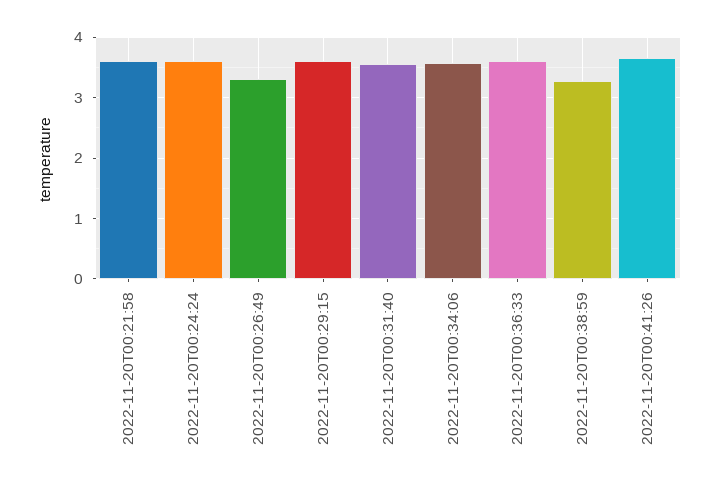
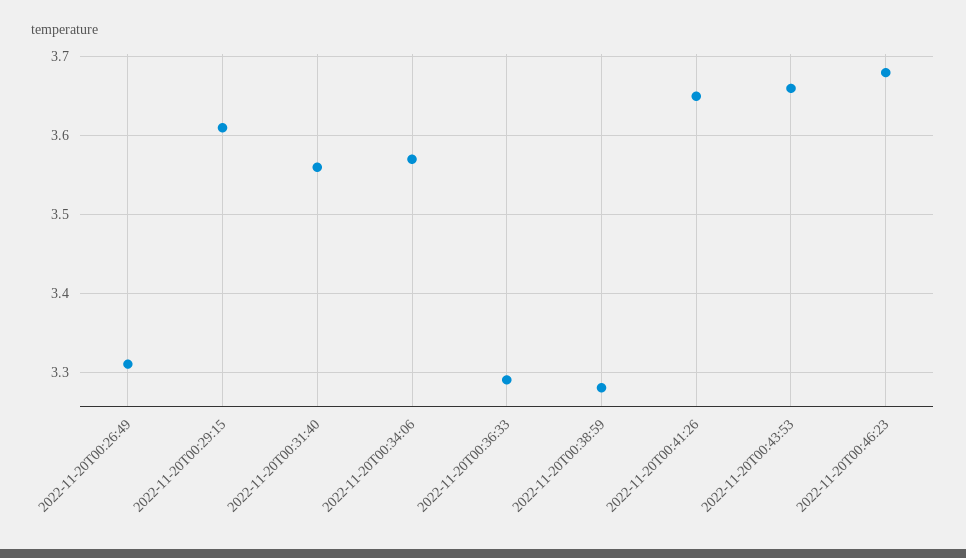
2022-11-20T00:21:58: 3.6 -> none
2022-11-20T00:24:24: 3.6 -> none
2022-11-20T00:36:33: 3.6 -> 3.29
2022-11-20T00:43:53: none -> 3.66
2022-11-20T00:46:23: none -> 3.68

